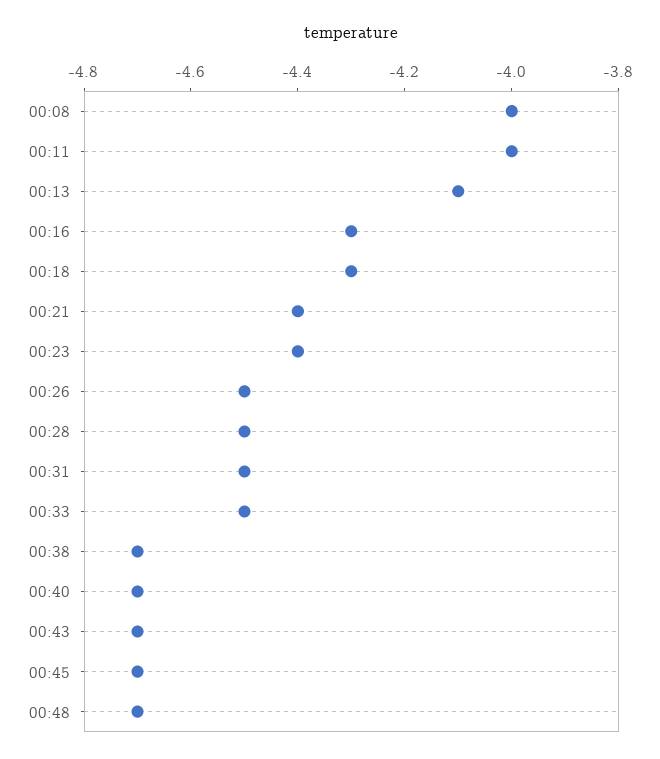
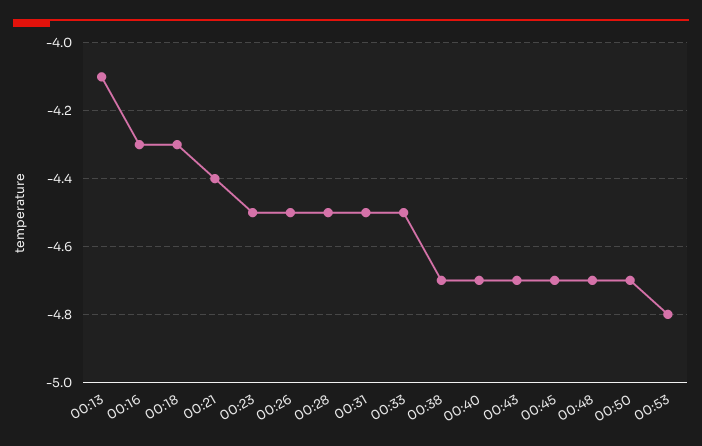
00:08: -4 -> none
00:11: -4 -> none
00:23: -4.4 -> -4.5
00:50: none -> -4.7
00:53: none -> -4.8

